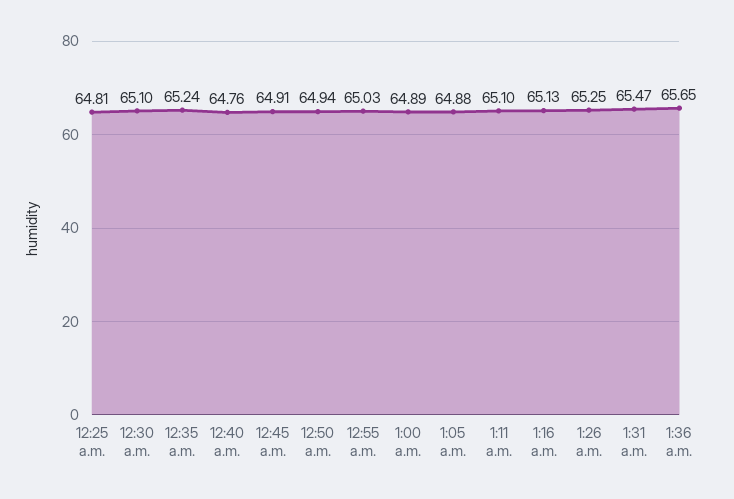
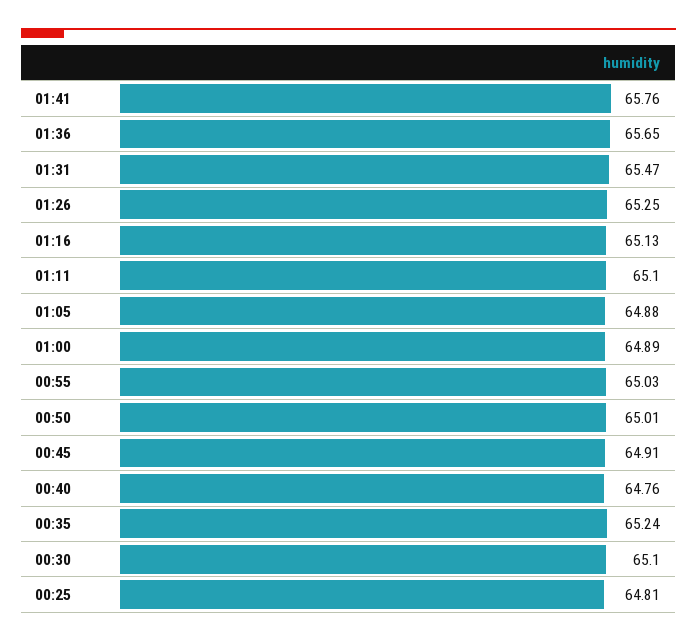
12:50 a.m.: 64.94 -> 65.01
01:41: none -> 65.76

